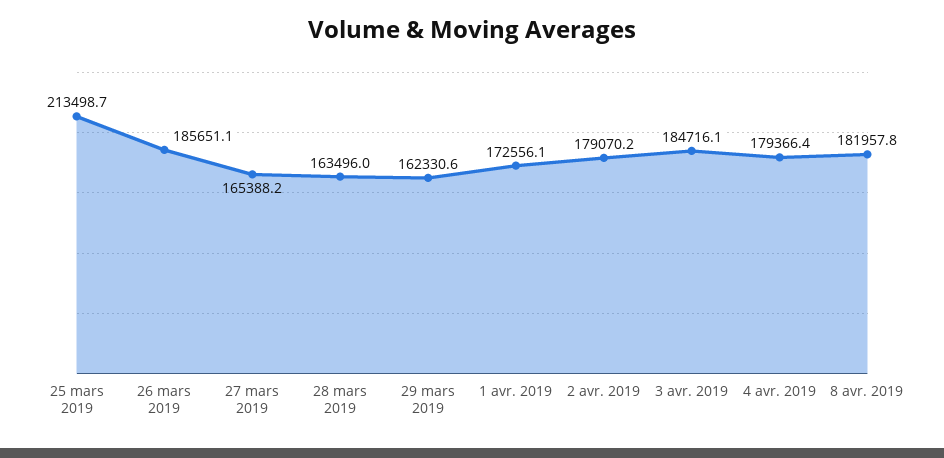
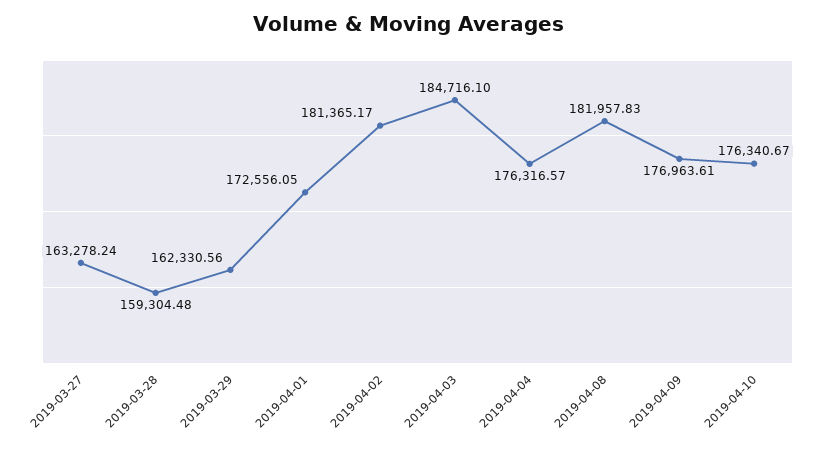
25 mars 2019: 213498.7 -> none
26 mars 2019: 185651.1 -> none
27 mars 2019: 165388.2 -> 163278.24
28 mars 2019: 163496 -> 159304.48
2 avr. 2019: 179070.2 -> 181365.17
4 avr. 2019: 179366.4 -> 176316.57
2019-04-09: none -> 176963.61
2019-04-10: none -> 176340.67

